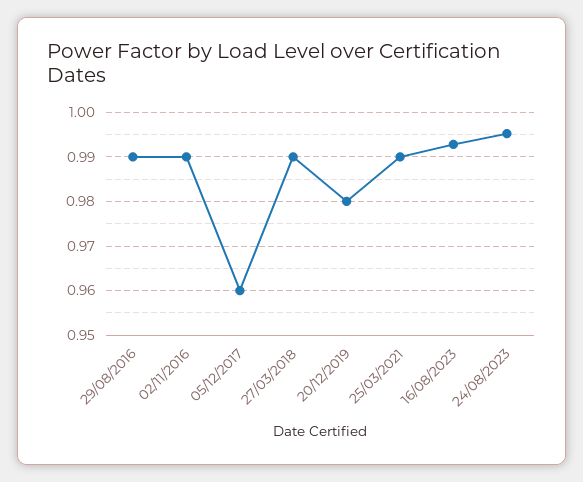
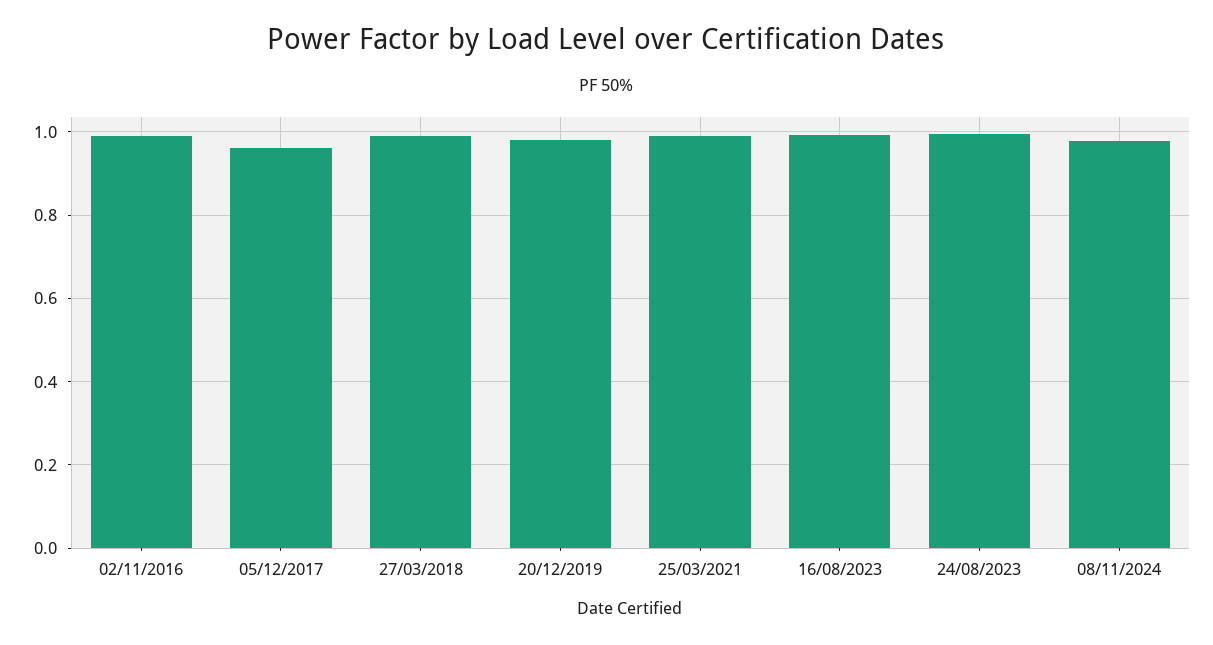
29/08/2016: 0.99 -> none
08/11/2024: none -> 0.98

